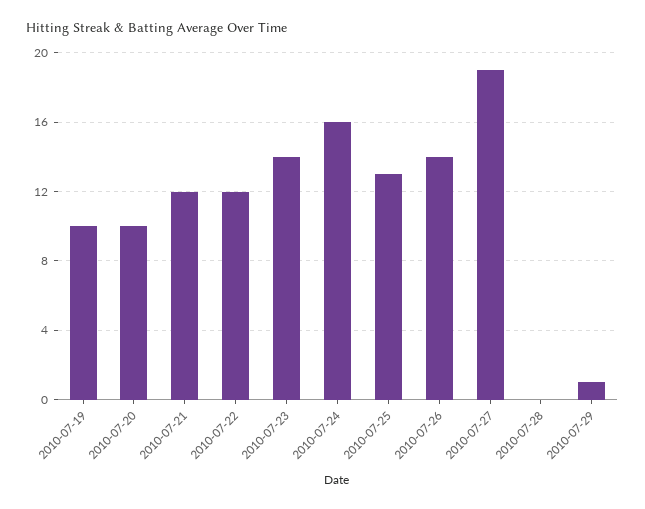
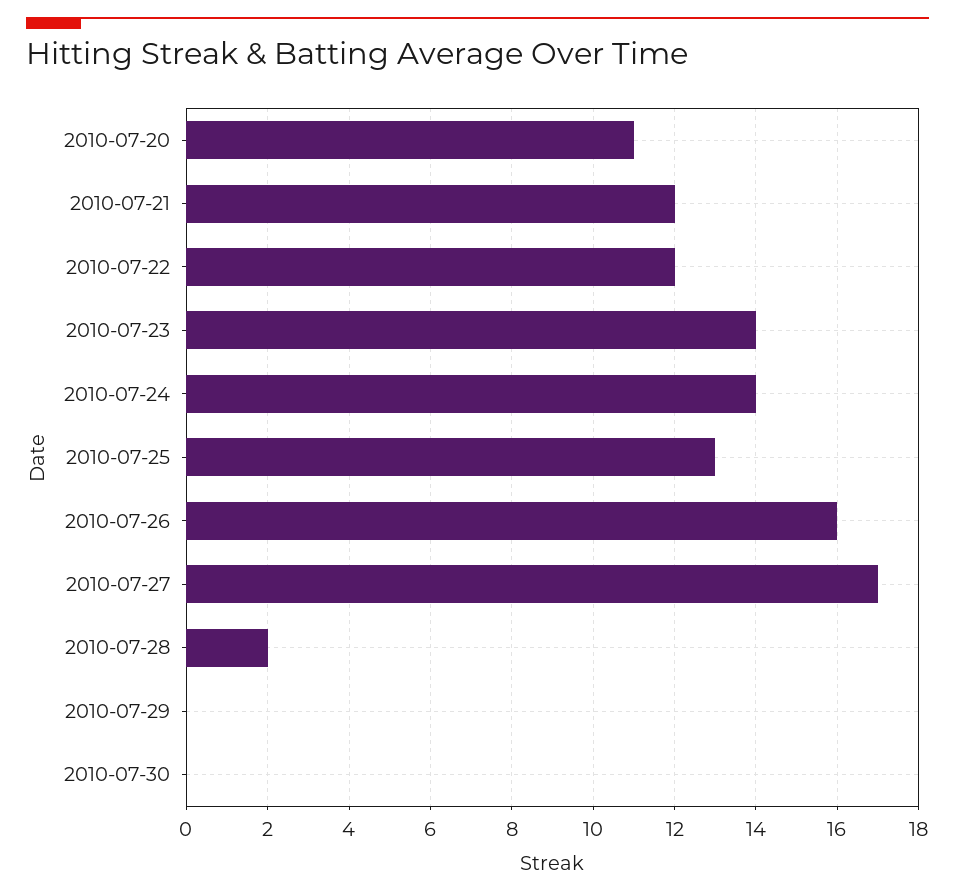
2010-07-19: 10 -> none
2010-07-20: 10 -> 11
2010-07-24: 16 -> 14
2010-07-26: 14 -> 16
2010-07-27: 19 -> 17
2010-07-28: 0 -> 2
2010-07-29: 1 -> 0
2010-07-30: none -> 0

